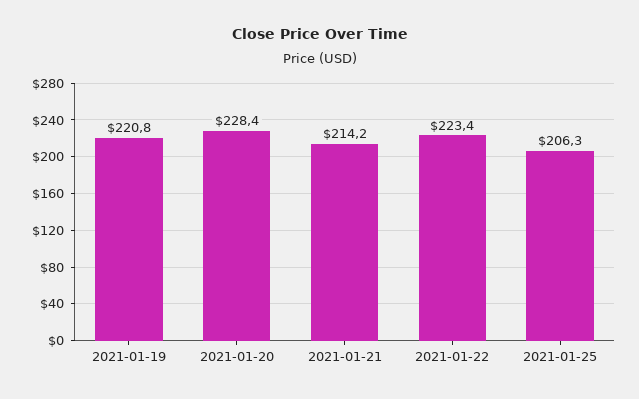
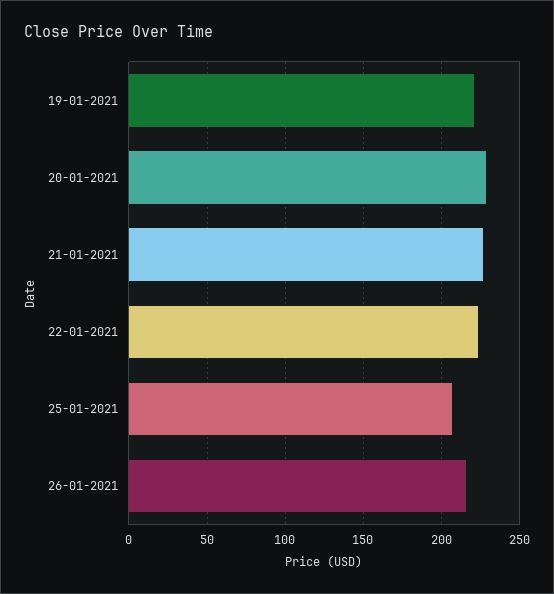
2021-01-21: 214.2 -> 225
26-01-2021: none -> 215

